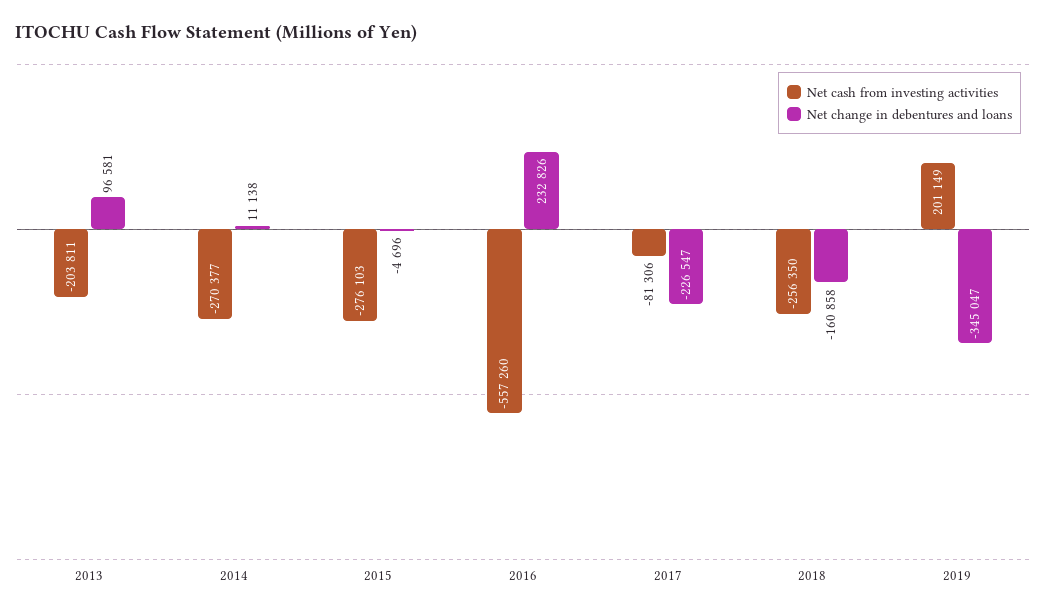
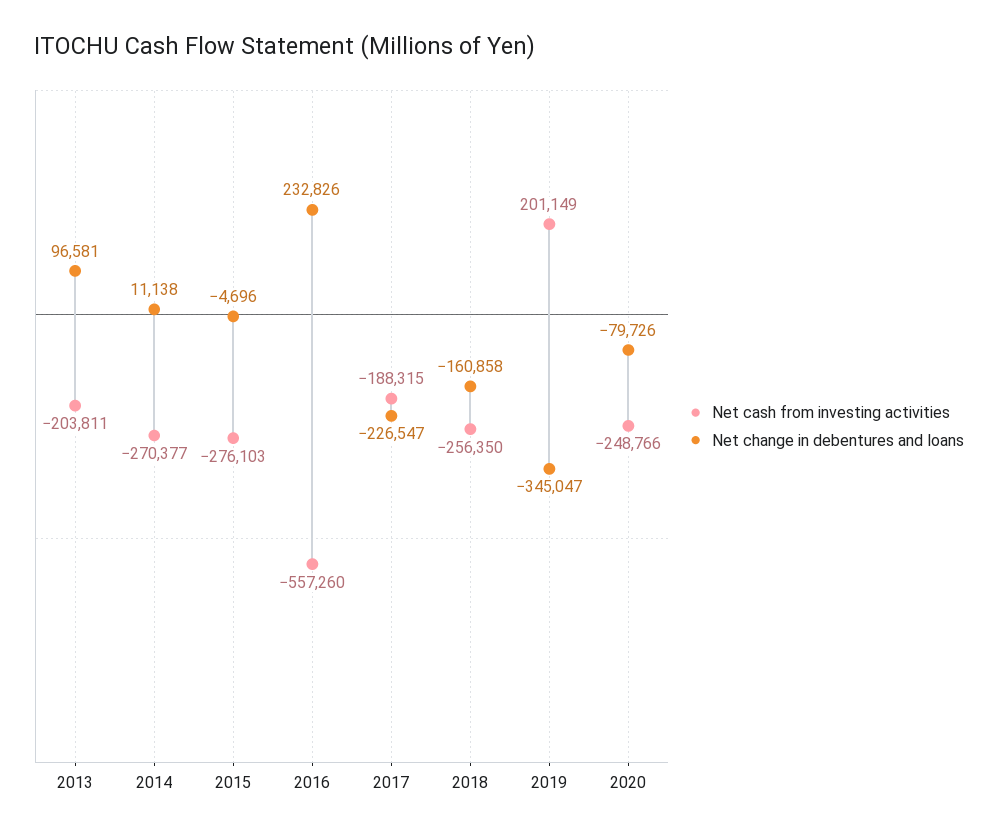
Net cash from investing activities, 2017: -81306 -> -188315
Net cash from investing activities, 2020: none -> -248766
Net change in debentures and loans, 2020: none -> -79726

